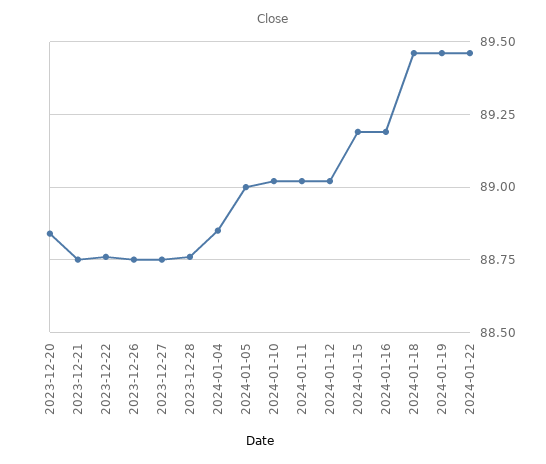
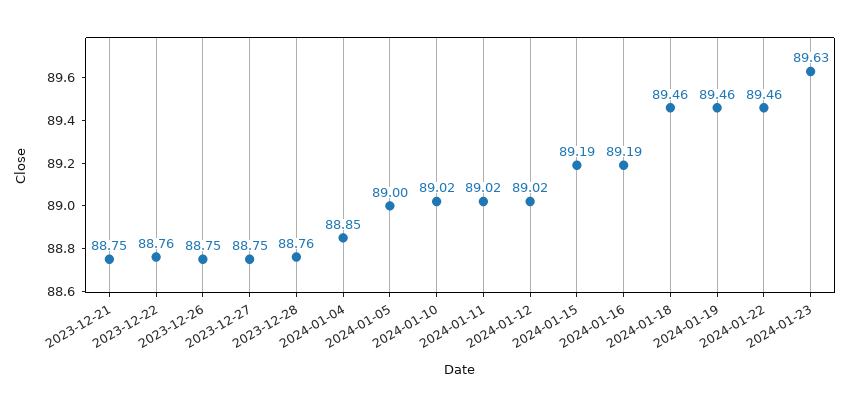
2023-12-20: 88.85 -> none
2024-01-23: none -> 89.63

